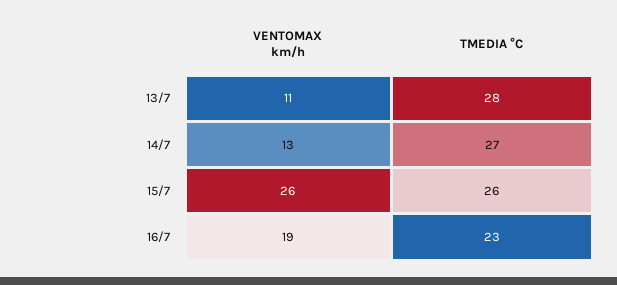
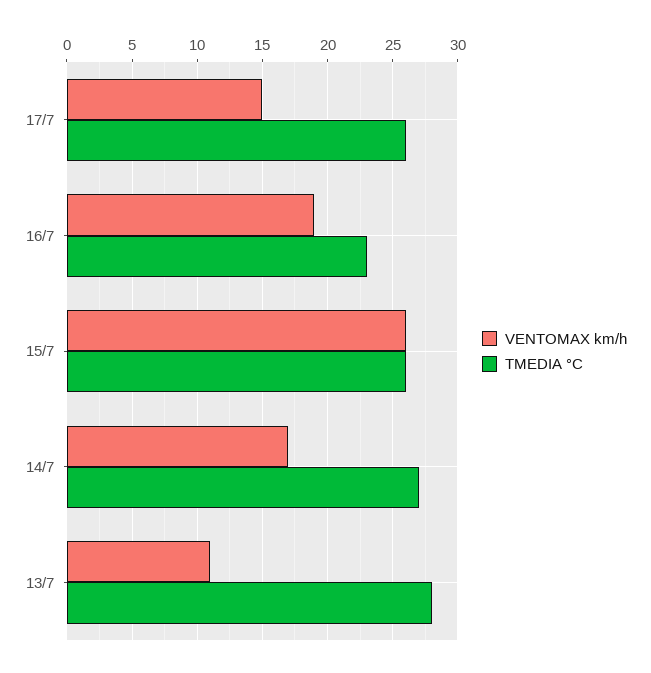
VENTOMAX km/h, 14/7: 13 -> 17
VENTOMAX km/h, 17/7: none -> 15
TMEDIA °C, 17/7: none -> 26

